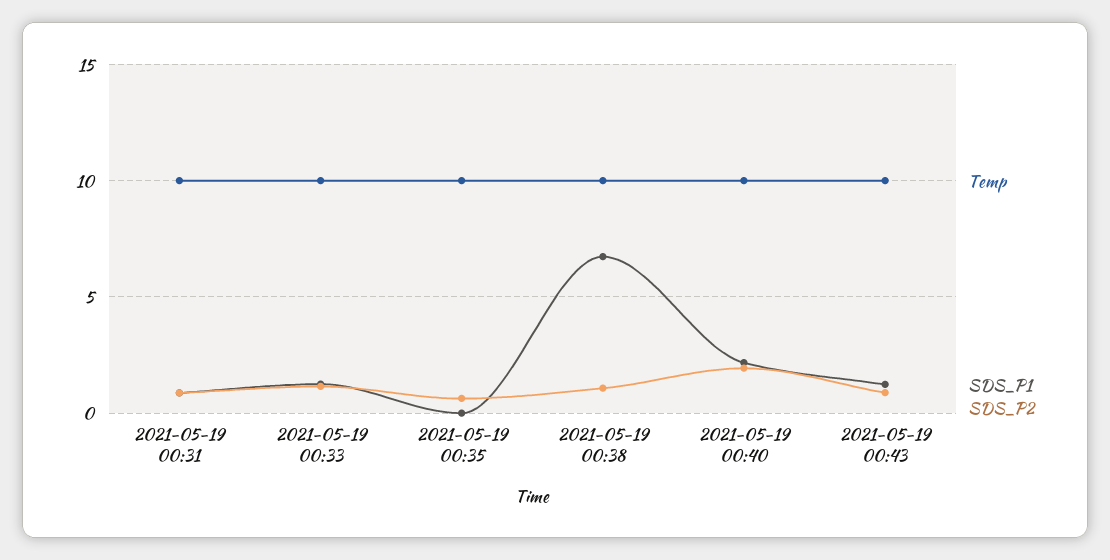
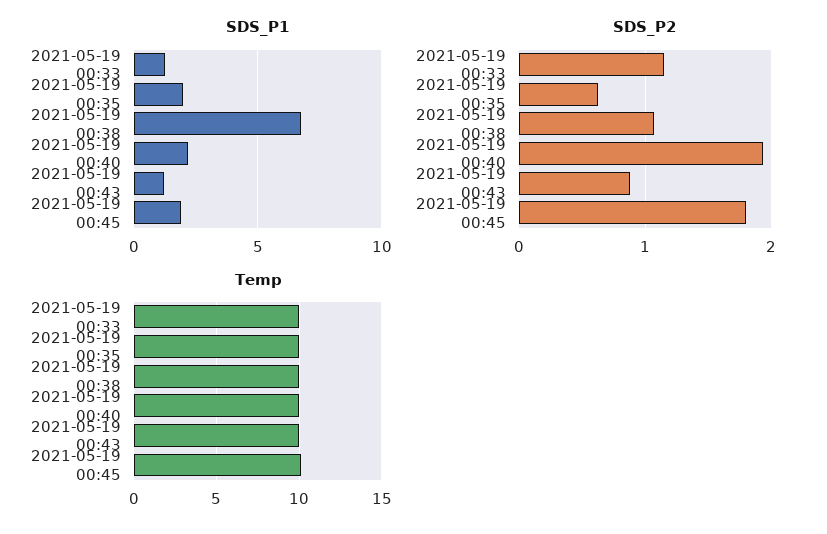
Temp, 2021-05-19 00:31: 10 -> none
SDS_P1, 2021-05-19 00:31: 1 -> none
SDS_P2, 2021-05-19 00:31: 1 -> none
SDS_P1, 2021-05-19 00:35: 0 -> 2
SDS_P1, 2021-05-19 00:45: none -> 2
SDS_P2, 2021-05-19 00:45: none -> 1.8
Temp, 2021-05-19 00:45: none -> 10

